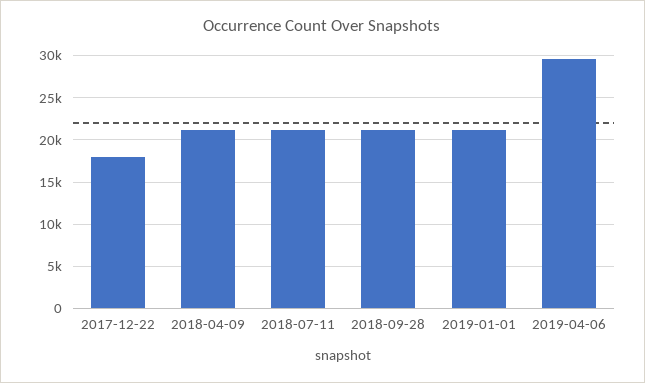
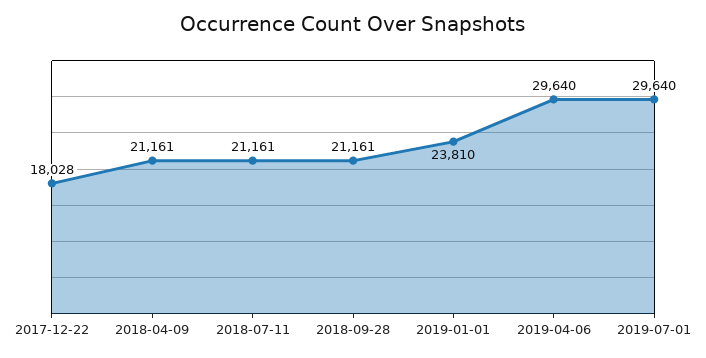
2019-01-01: 21000 -> 23810
2019-07-01: none -> 29640

